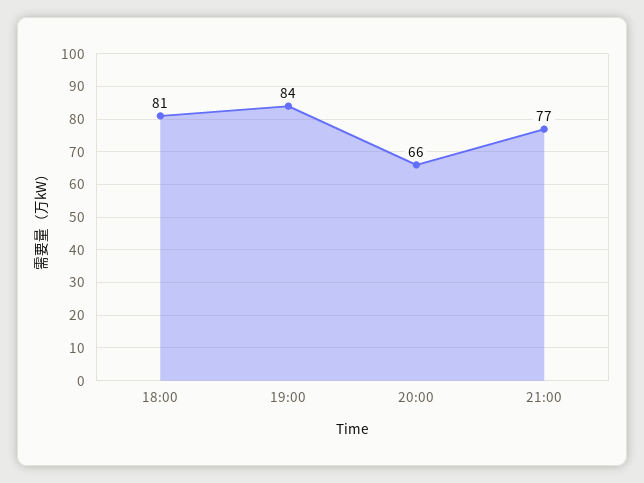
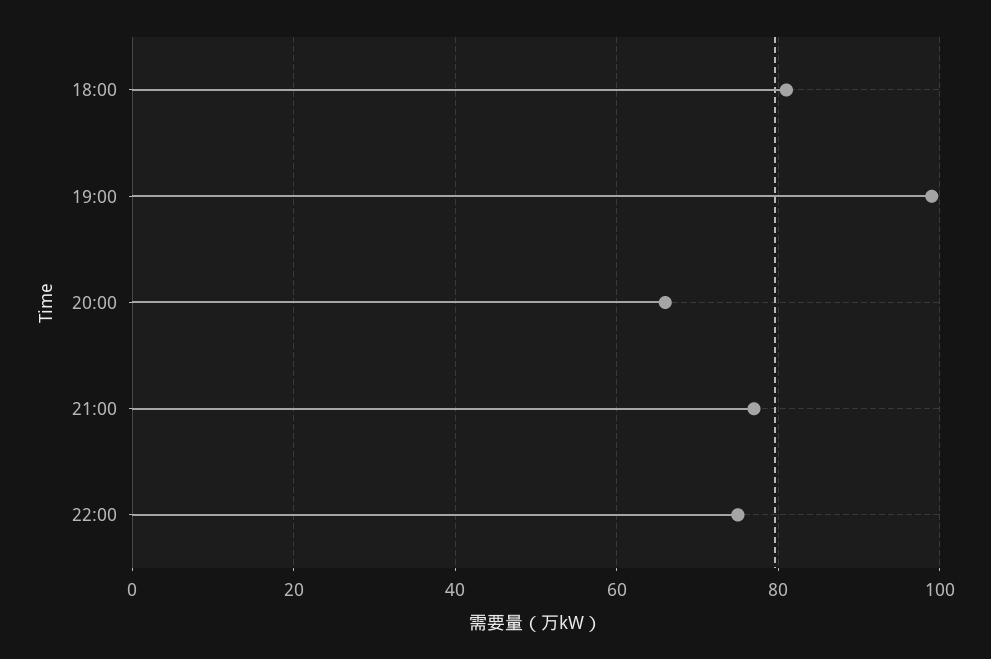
19:00: 84 -> 100
22:00: none -> 75

